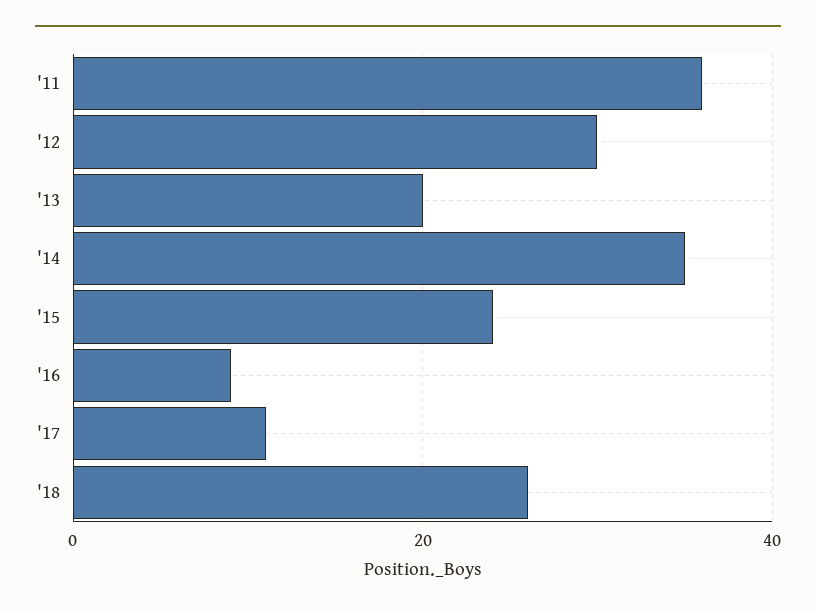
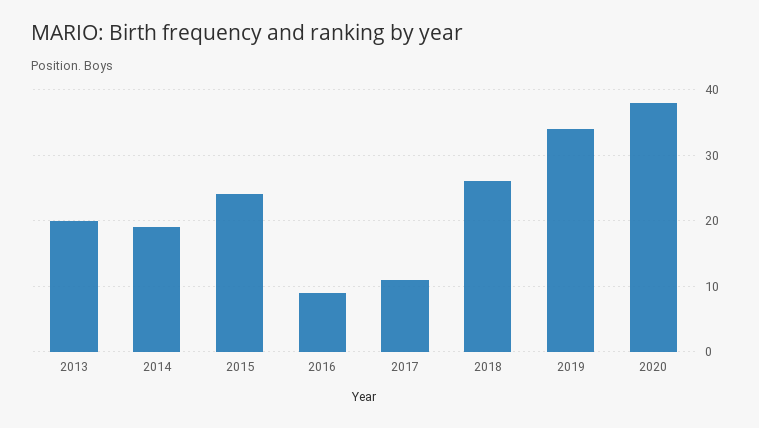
'11: 35 -> none
'12: 30 -> none
'14: 35 -> 19
2019: none -> 34
2020: none -> 38

